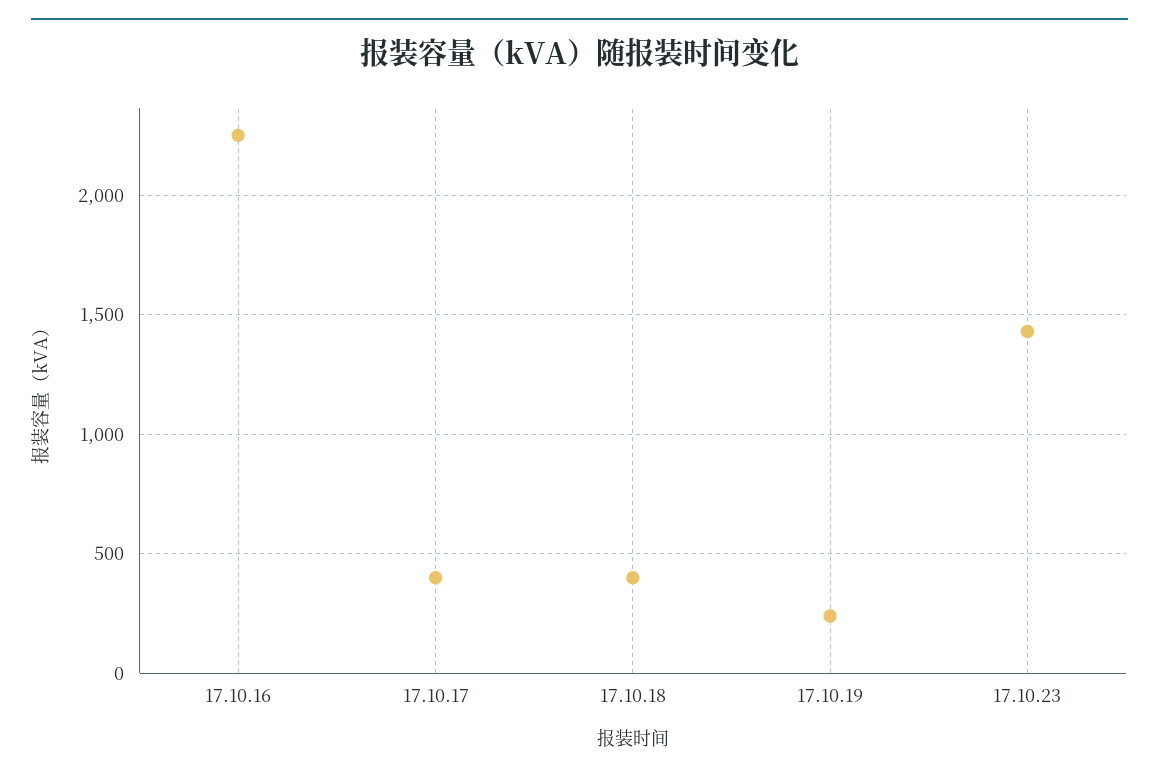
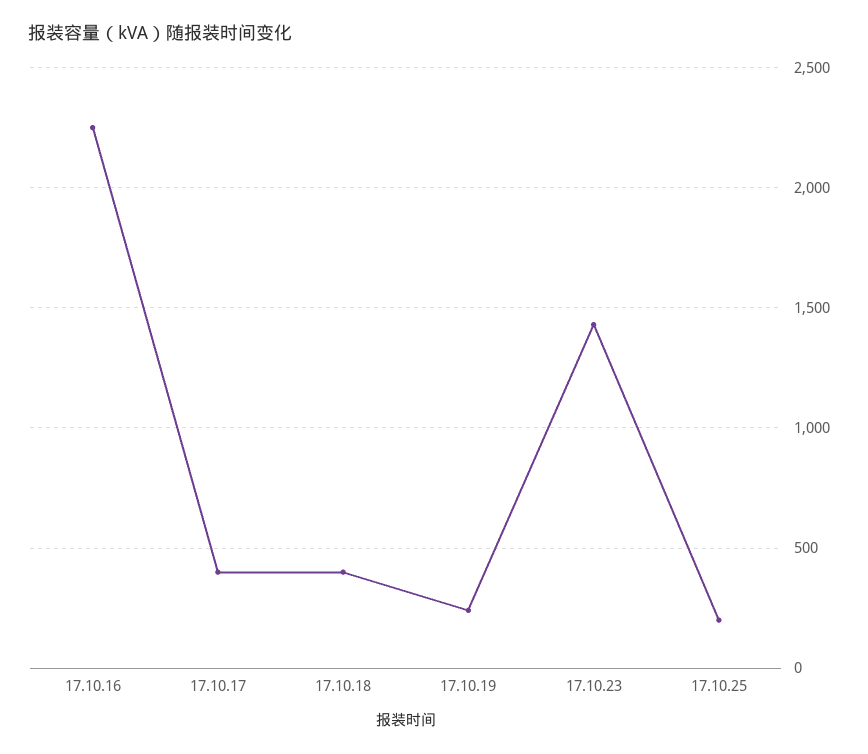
17.10.25: none -> 200

